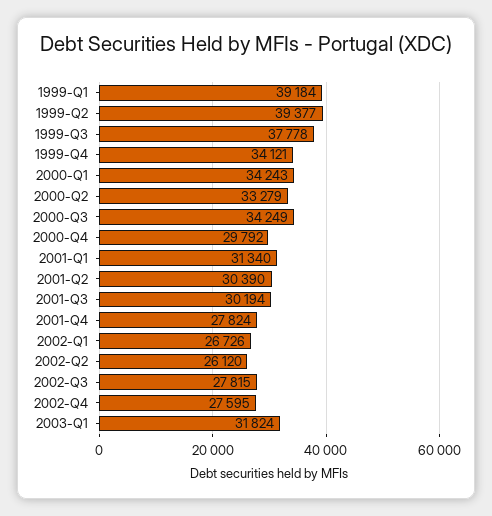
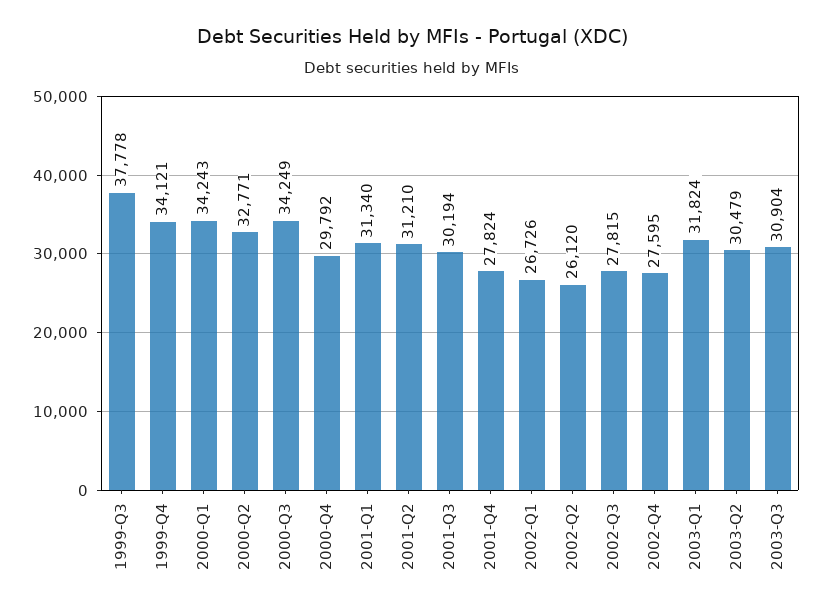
1999-Q1: 39184 -> none
1999-Q2: 39377 -> none
2000-Q2: 33279 -> 32771
2001-Q2: 30390 -> 31210
2003-Q2: none -> 30479
2003-Q3: none -> 30904

